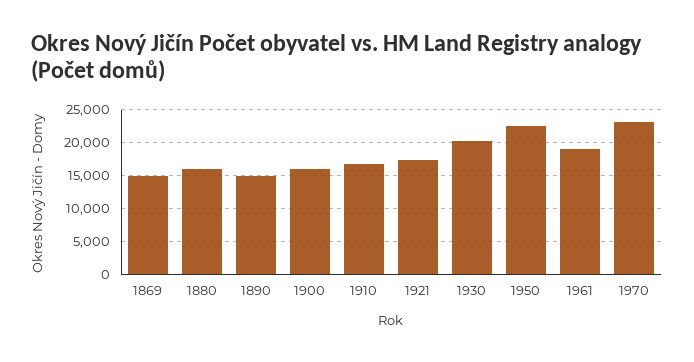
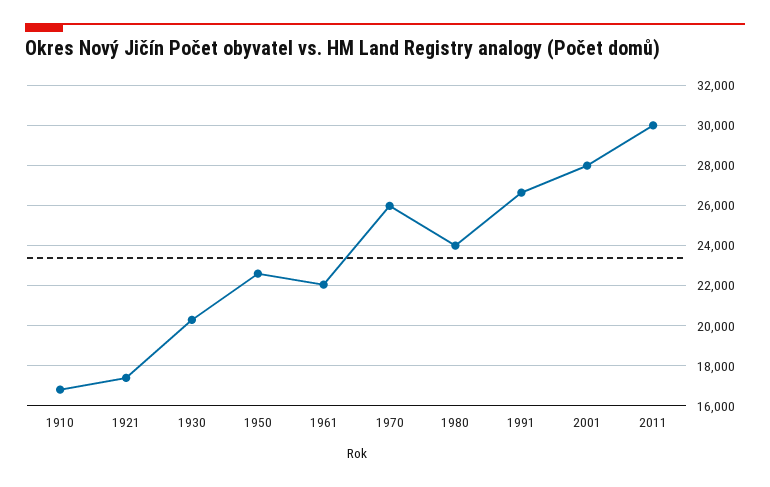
1869: 15000 -> none
1880: 16000 -> none
1890: 15000 -> none
1900: 16000 -> none
1961: 19000 -> 22000
1970: 23000 -> 26000
1980: none -> 24000
1991: none -> 26500
2001: none -> 28000
2011: none -> 30000

